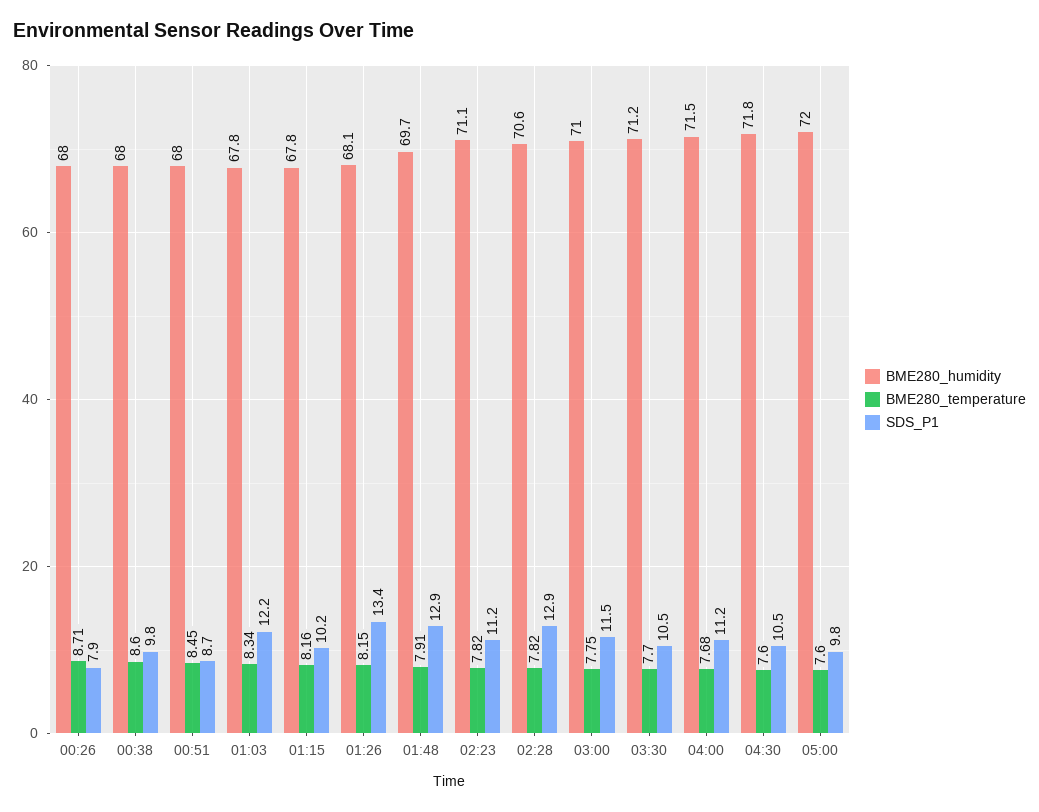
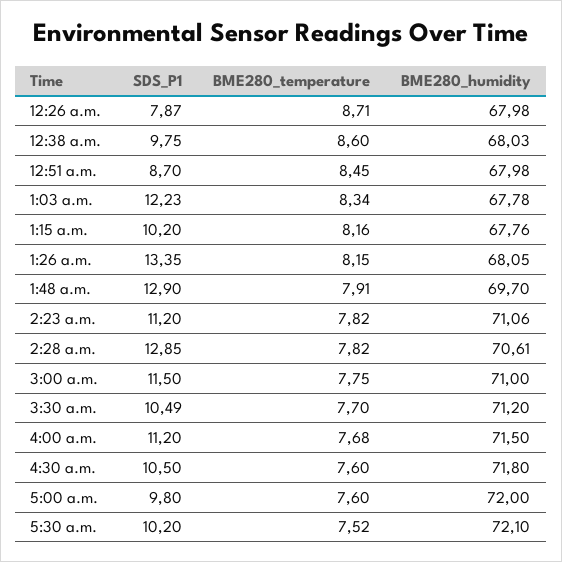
SDS_P1, 5:30 a.m.: none -> 10.2
BME280_temperature, 5:30 a.m.: none -> 7.52
BME280_humidity, 5:30 a.m.: none -> 72.1

